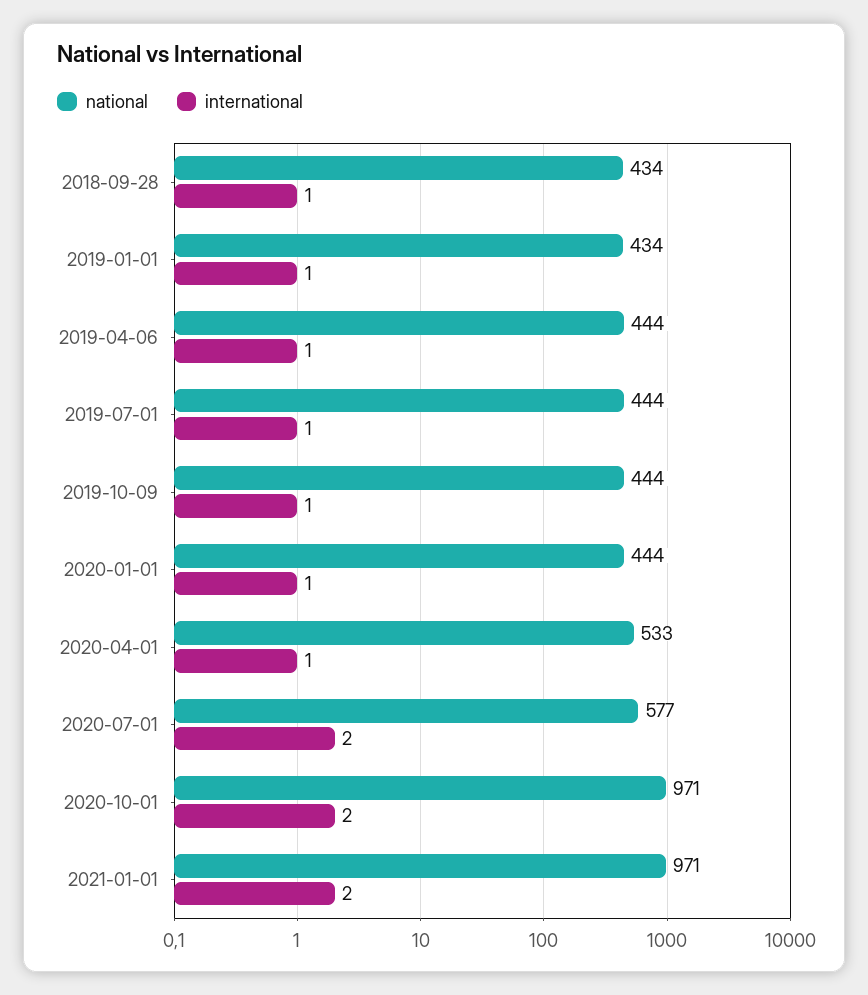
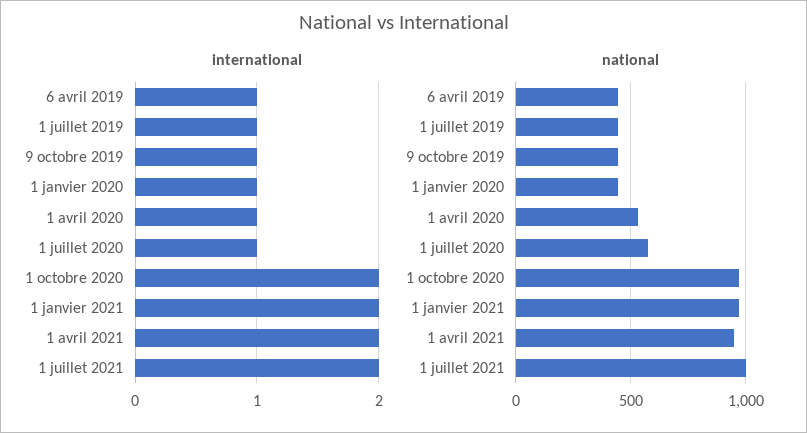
national, 2018-09-28: 434 -> none
international, 2018-09-28: 1 -> none
national, 2019-01-01: 434 -> none
international, 2019-01-01: 1 -> none
international, 2020-07-01: 2 -> 1
international, 1 avril 2021: none -> 2
international, 1 juillet 2021: none -> 2
national, 1 avril 2021: none -> 950
national, 1 juillet 2021: none -> 1000

